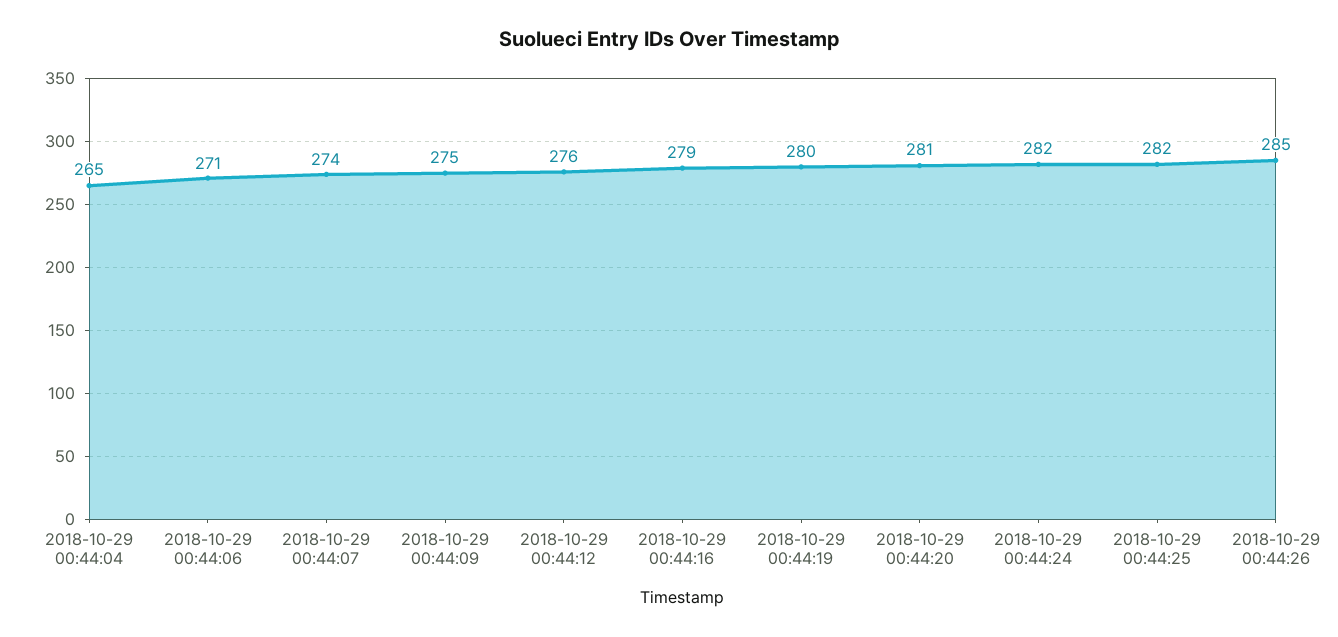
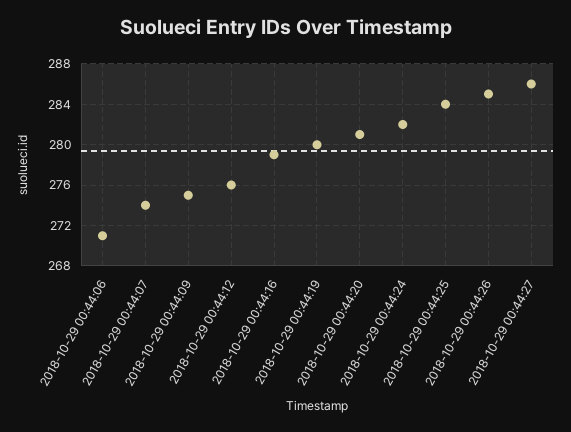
2018-10-29 00:44:04: 265 -> none
2018-10-29 00:44:25: 282 -> 284
2018-10-29 00:44:27: none -> 286

